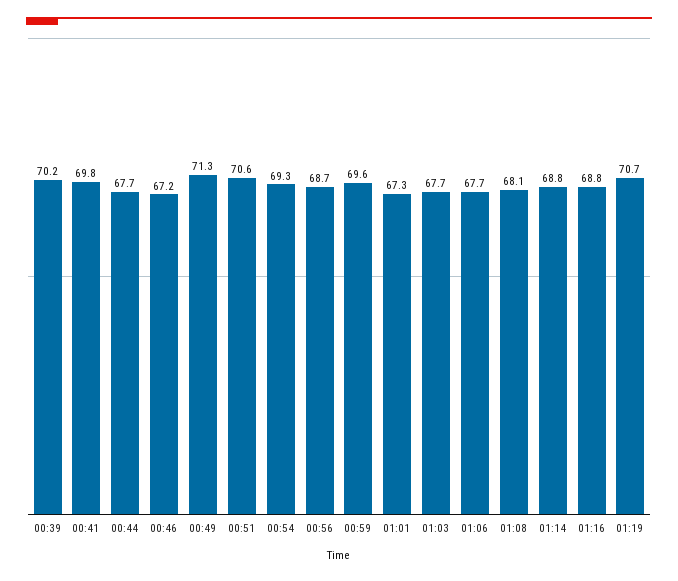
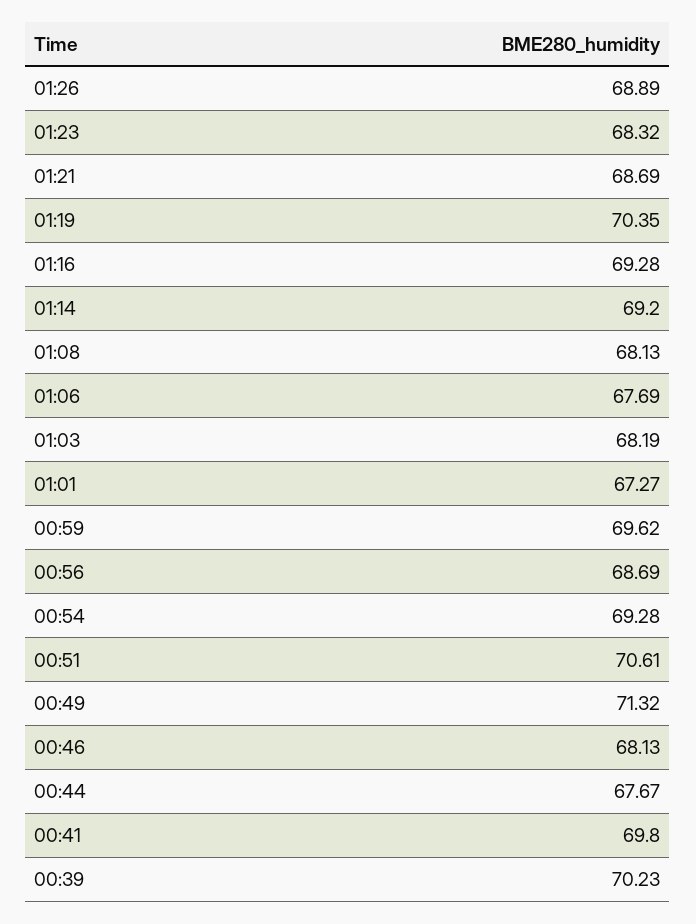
00:46: 67.2 -> 68.13
01:03: 67.7 -> 68.19
01:14: 68.8 -> 69.2
01:16: 68.8 -> 69.28
01:19: 70.7 -> 70.35
01:26: none -> 68.89
01:23: none -> 68.32
01:21: none -> 68.69

